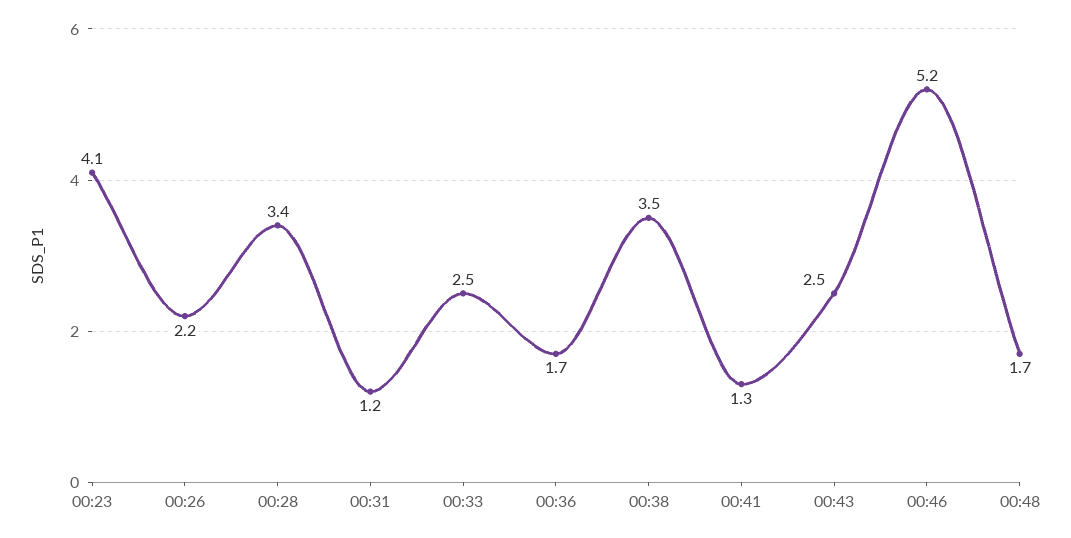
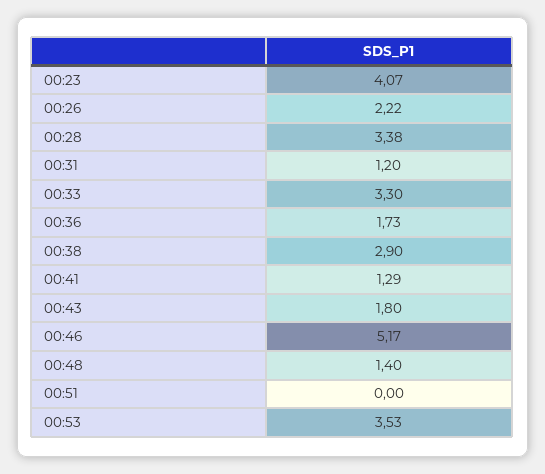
00:33: 2.5 -> 3.3
00:38: 3.5 -> 2.9
00:43: 2.5 -> 1.8
00:48: 1.7 -> 1.4
00:51: none -> 0
00:53: none -> 3.53

